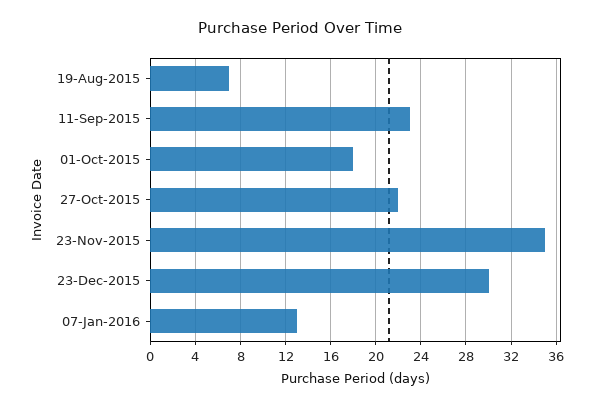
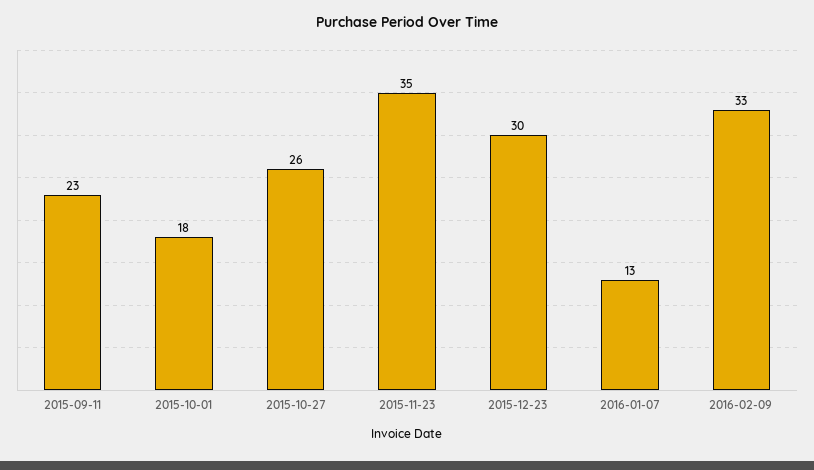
19-Aug-2015: 7 -> none
27-Oct-2015: 22 -> 26
2016-02-09: none -> 33

